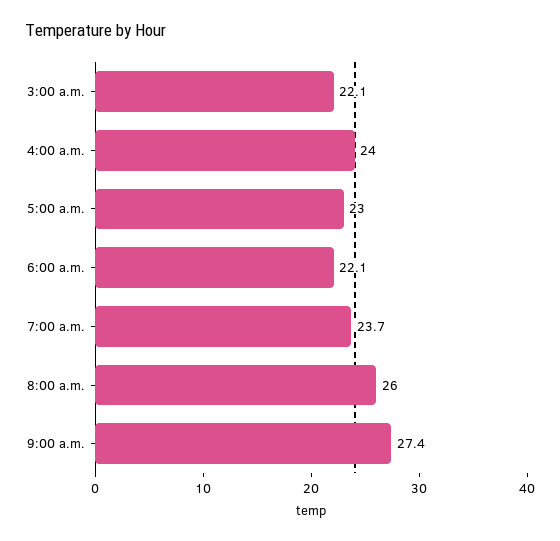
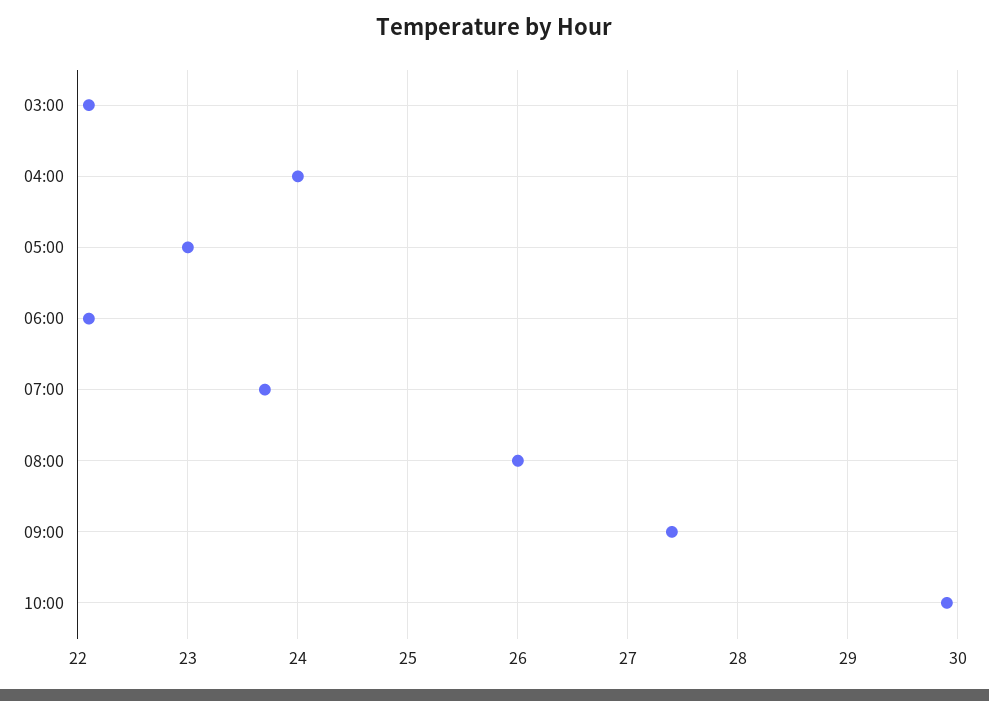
10:00: none -> 29.9

